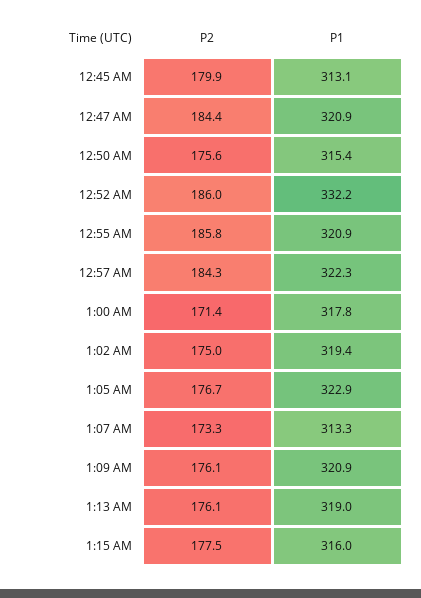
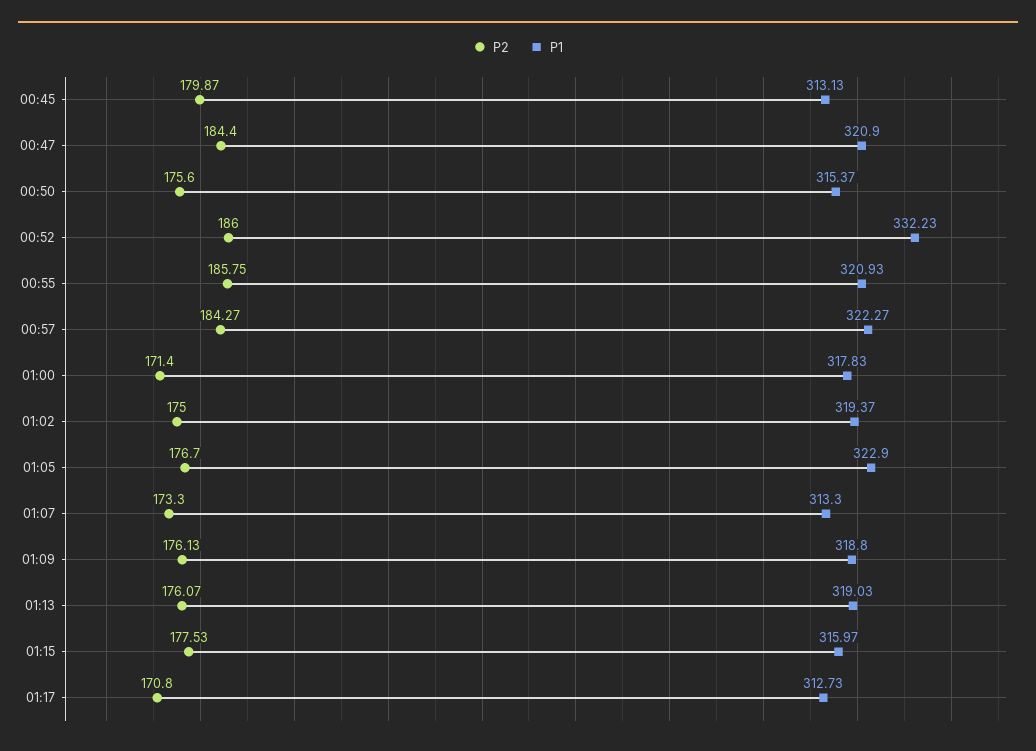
P1, 1:09 AM: 320.9 -> 318.8
P2, 01:17: none -> 170.8
P1, 01:17: none -> 312.73

